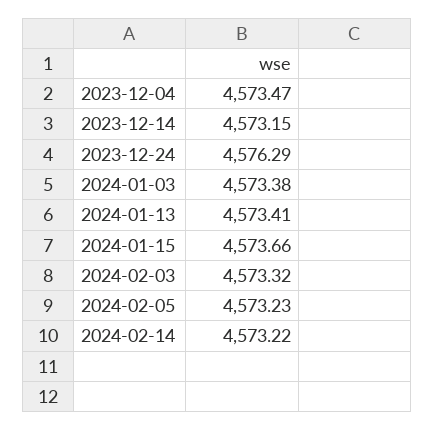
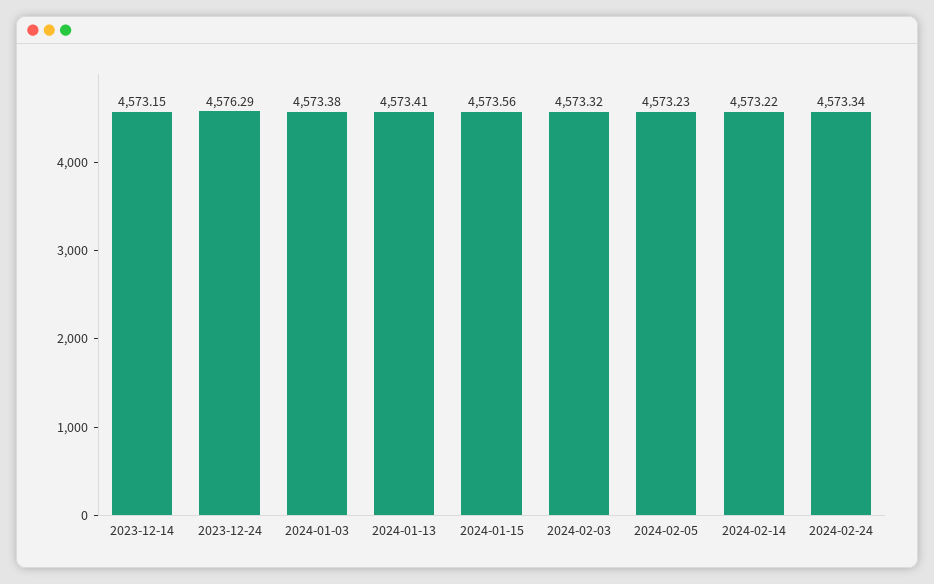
2023-12-04: 4573.47 -> none
2024-01-15: 4573.66 -> 4573.56
2024-02-24: none -> 4573.34

